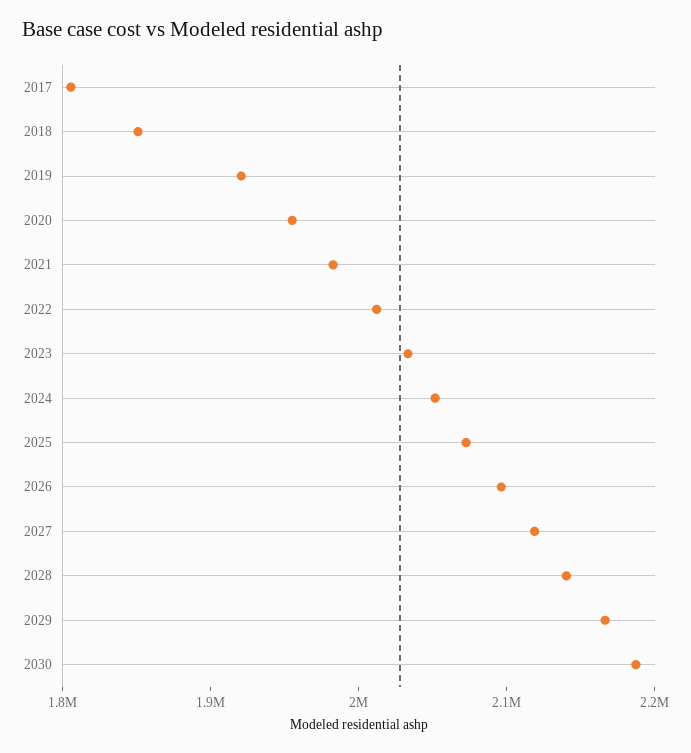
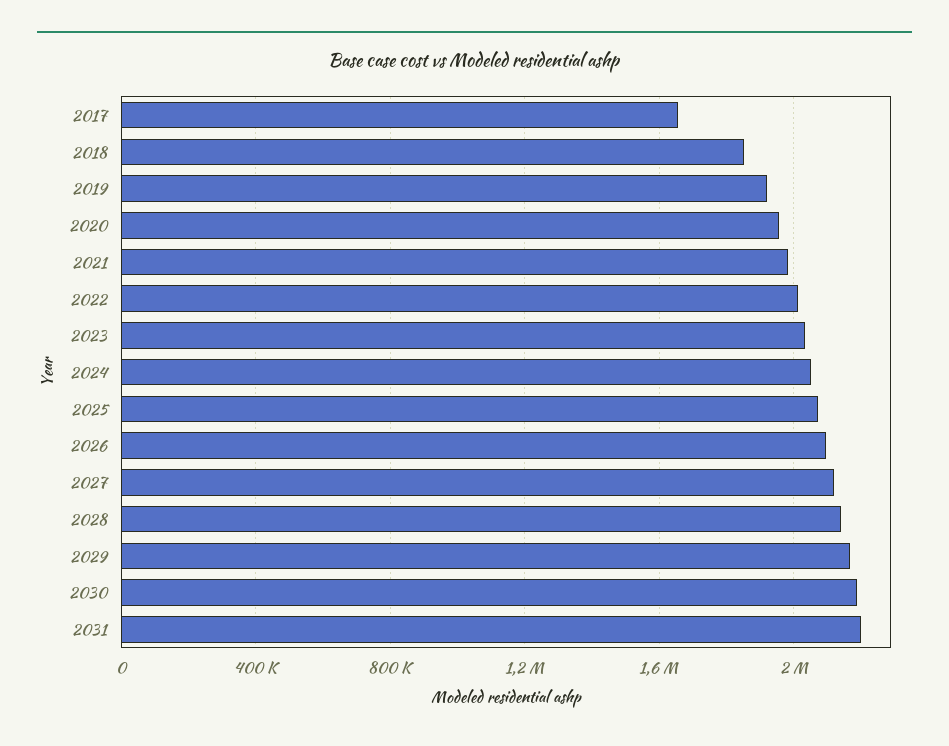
2017: 1800000 -> 1650000
2031: none -> 2200000

